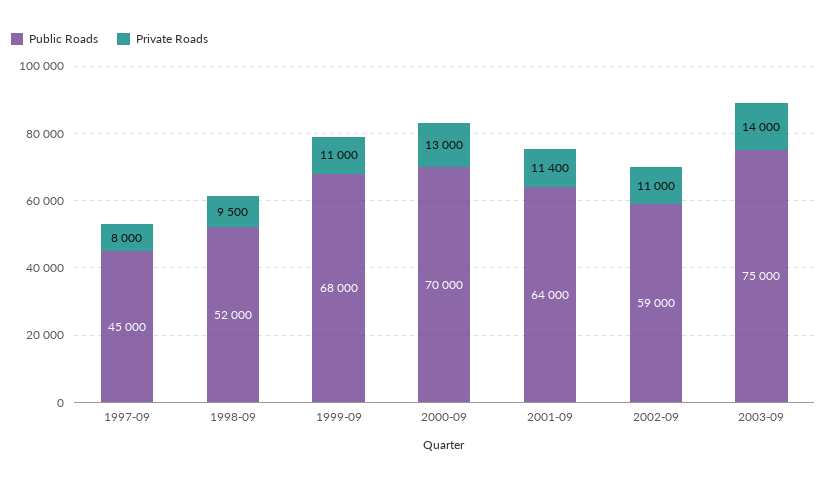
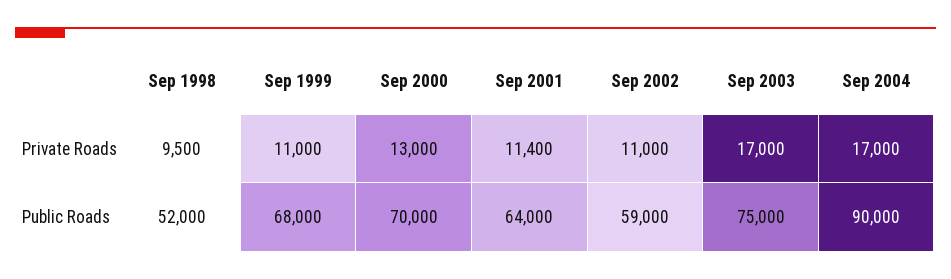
Public Roads, 1997-09: 45000 -> none
Private Roads, 1997-09: 8000 -> none
Private Roads, 2003-09: 14000 -> 17000
Private Roads, Sep 2004: none -> 17000
Public Roads, Sep 2004: none -> 90000

